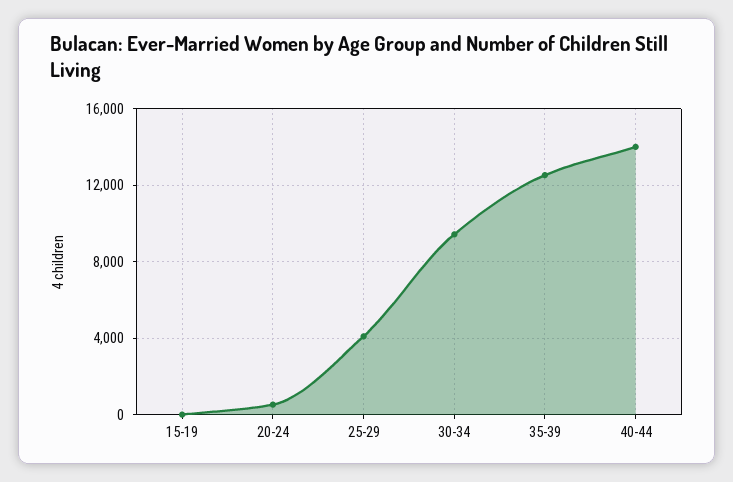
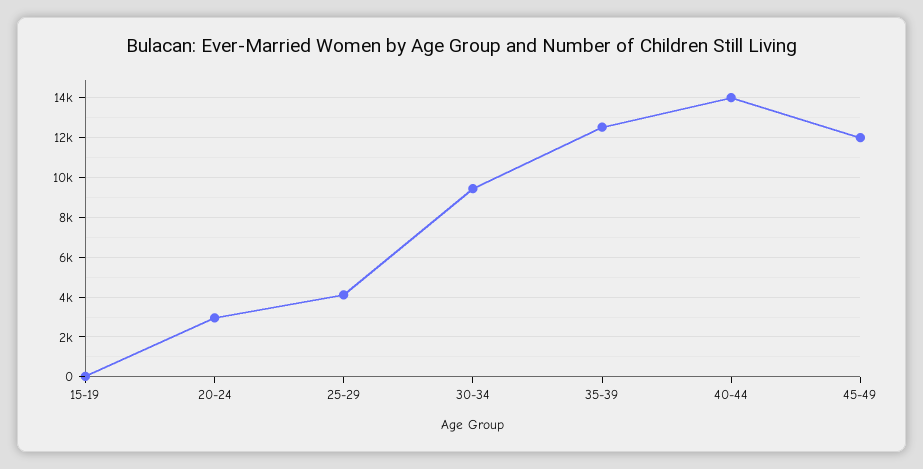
20-24: 500 -> 3000
45-49: none -> 12000

